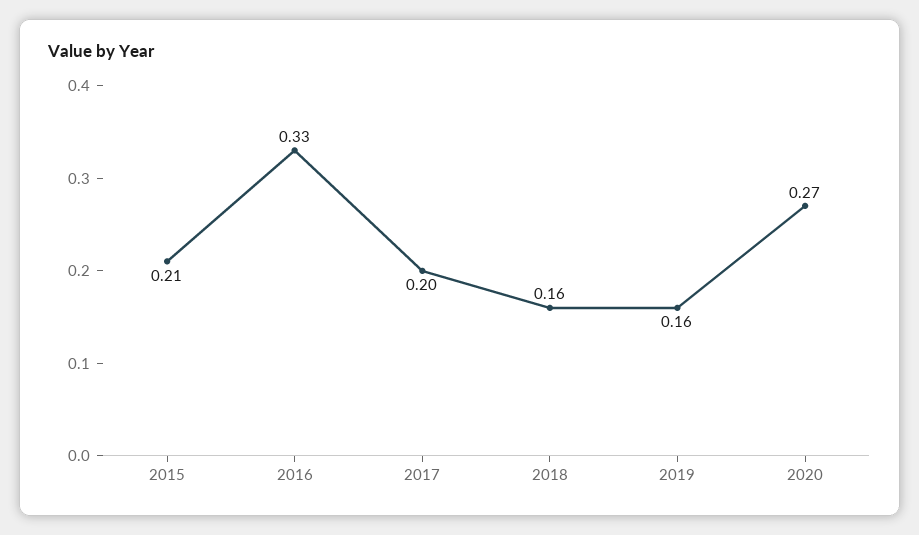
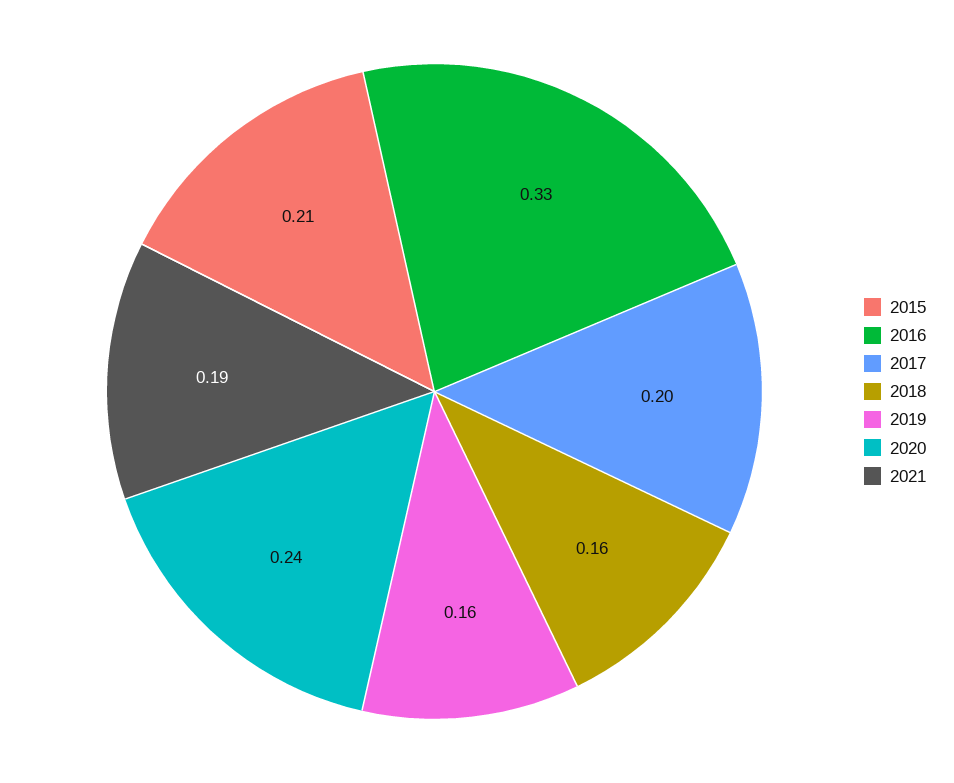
2020: 0.27 -> 0.24
2021: none -> 0.19

